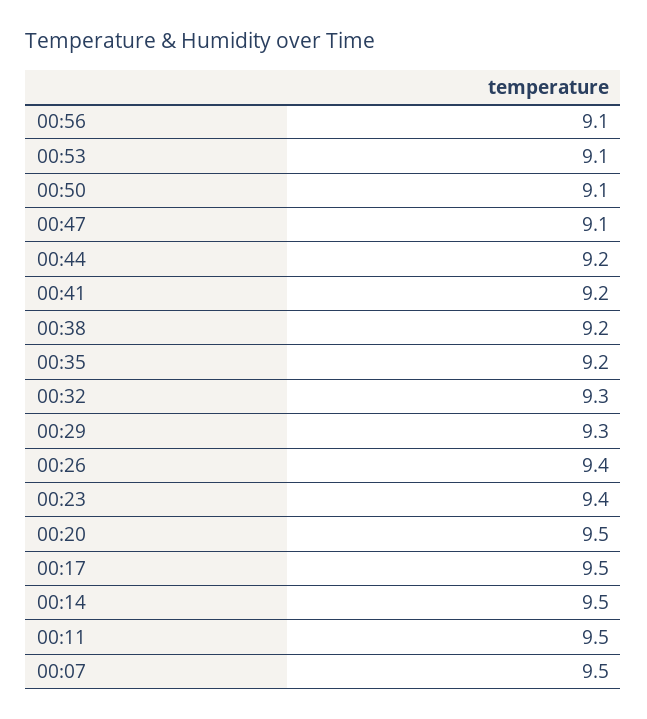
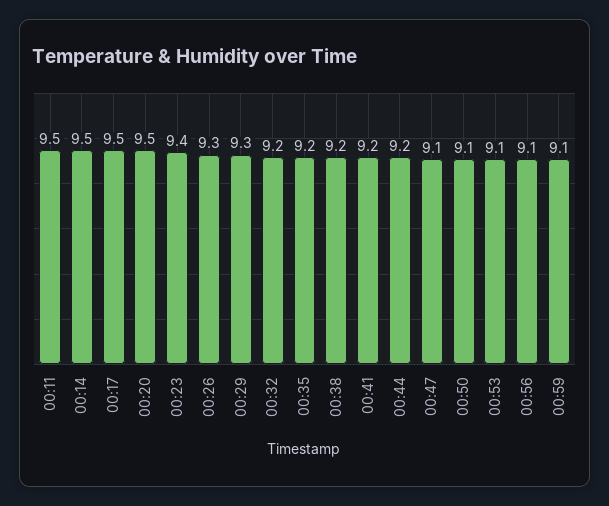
00:32: 9.3 -> 9.2
00:26: 9.4 -> 9.3
00:07: 9.5 -> none
00:59: none -> 9.1

